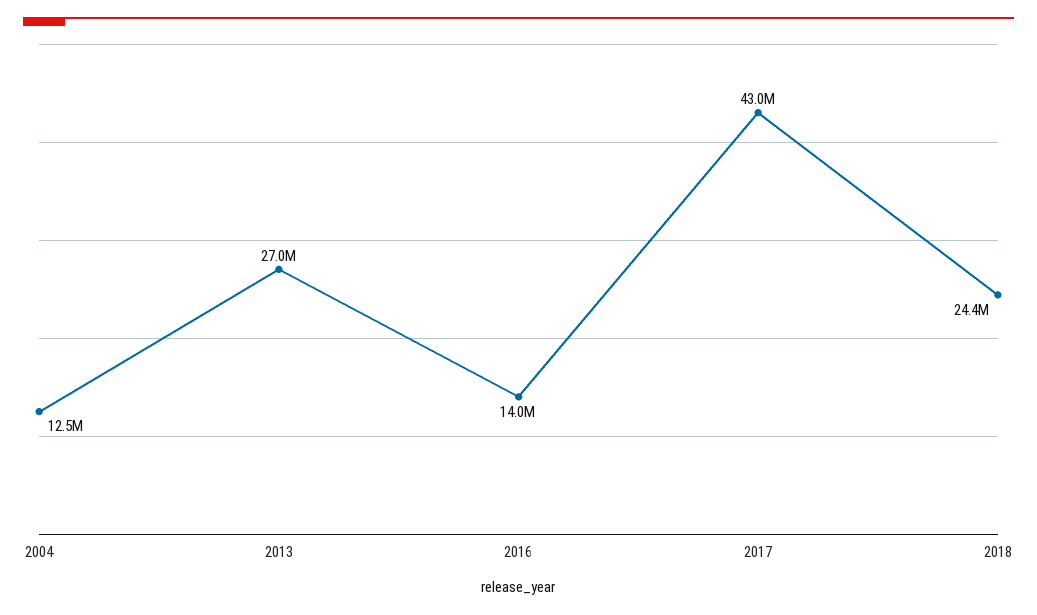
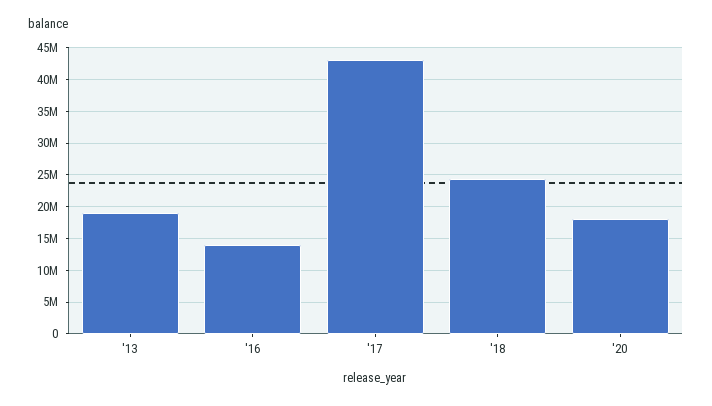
2004: 12500000 -> none
2013: 27000000 -> 19000000
'20: none -> 18000000

